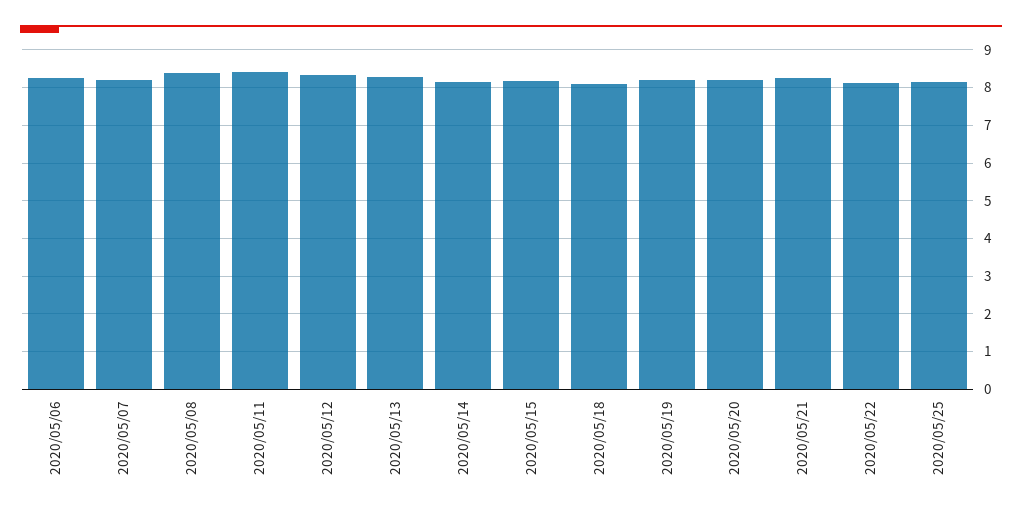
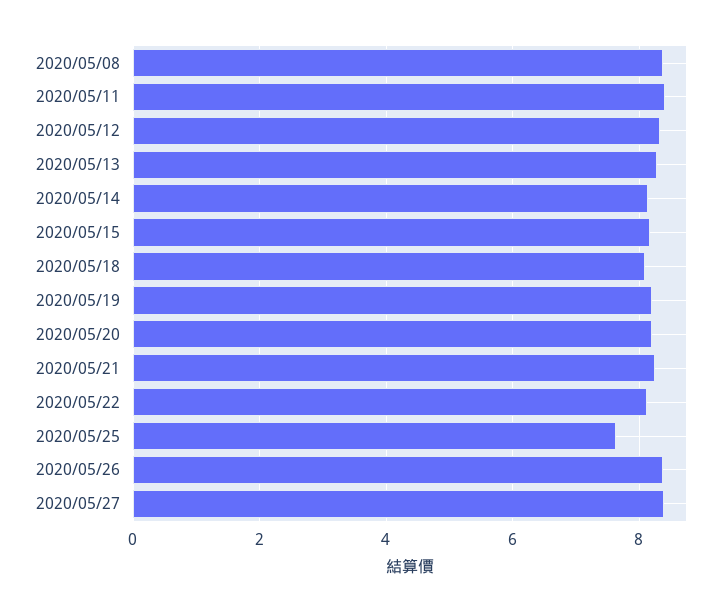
2020/05/06: 8.2 -> none
2020/05/07: 8.2 -> none
2020/05/25: 8.2 -> 7.6
2020/05/26: none -> 8.4
2020/05/27: none -> 8.4

